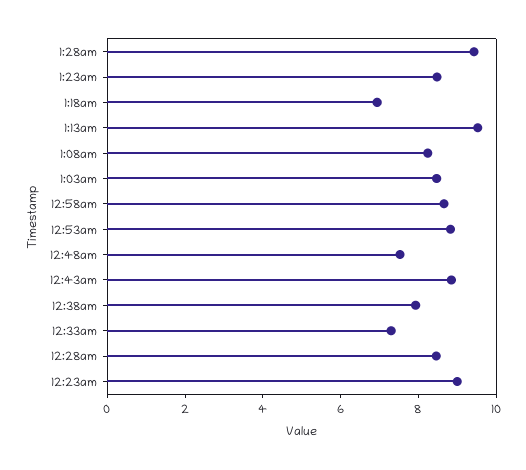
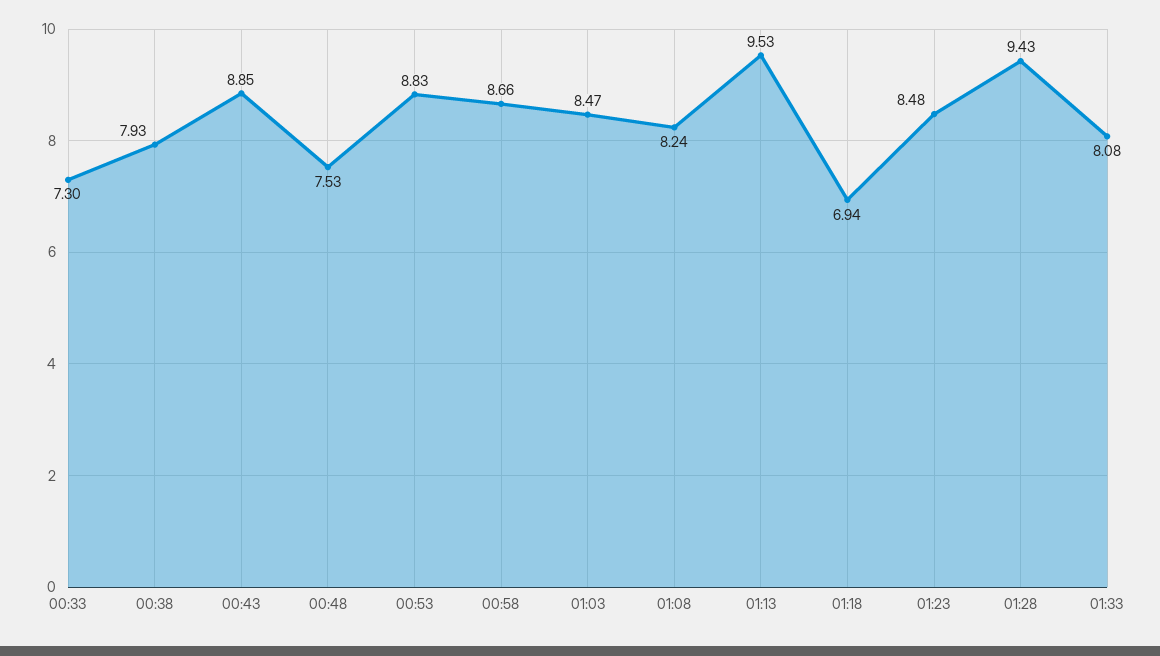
12:28am: 8.5 -> none
12:23am: 9 -> none
01:33: none -> 8.08

